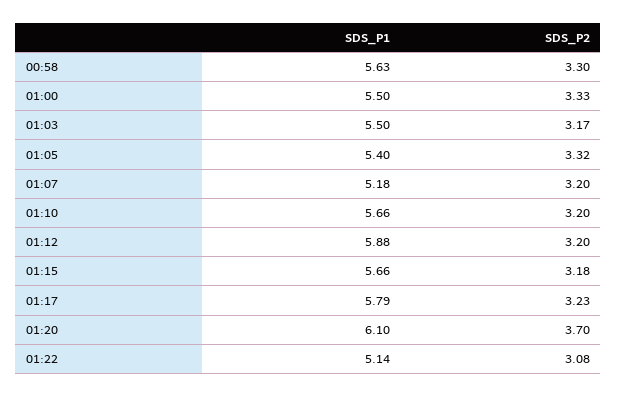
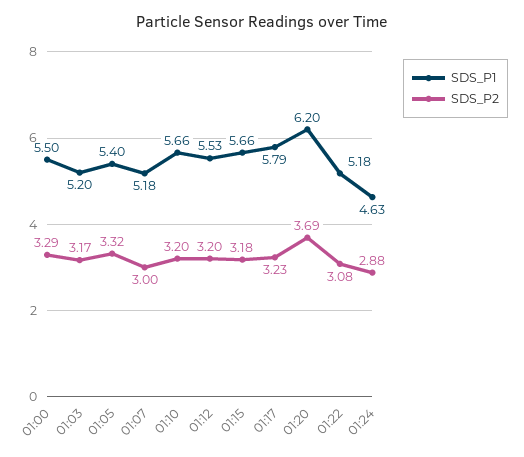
SDS_P1, 00:58: 5.63 -> none
SDS_P2, 00:58: 3.3 -> none
SDS_P2, 01:00: 3.33 -> 3.29
SDS_P1, 01:03: 5.5 -> 5.2
SDS_P2, 01:07: 3.2 -> 3
SDS_P1, 01:12: 5.88 -> 5.53
SDS_P1, 01:20: 6.1 -> 6.2
SDS_P2, 01:20: 3.7 -> 3.69
SDS_P1, 01:22: 5.14 -> 5.18
SDS_P1, 01:24: none -> 4.63
SDS_P2, 01:24: none -> 2.88

